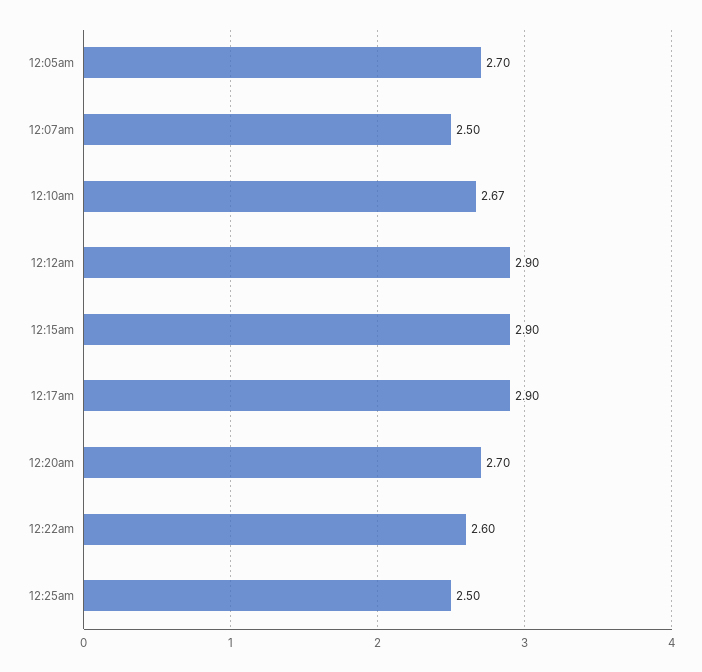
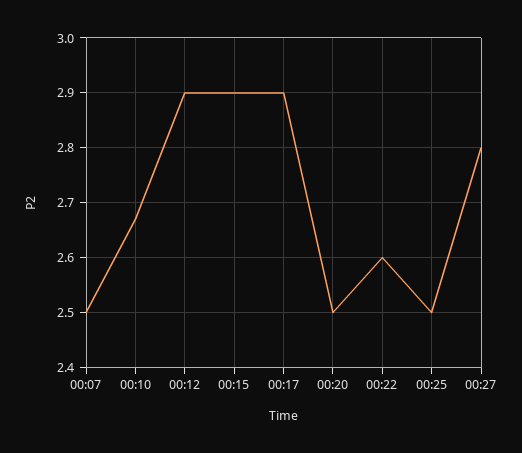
12:05am: 2.7 -> none
12:20am: 2.7 -> 2.5
00:27: none -> 2.8

